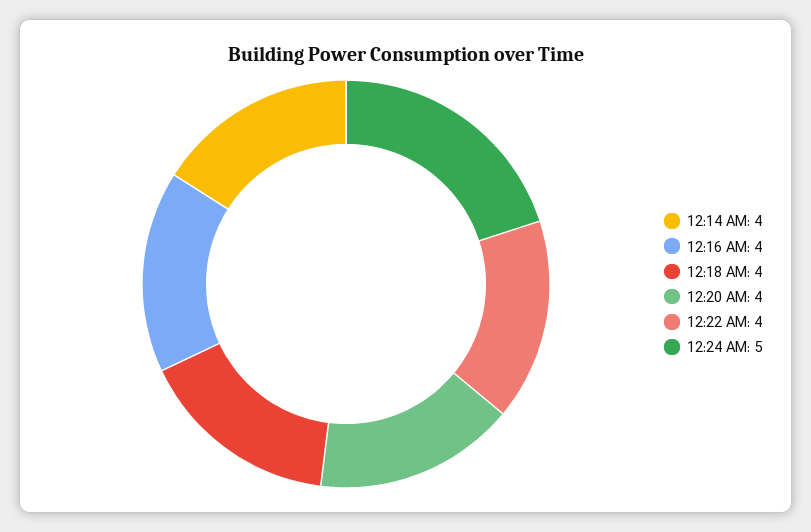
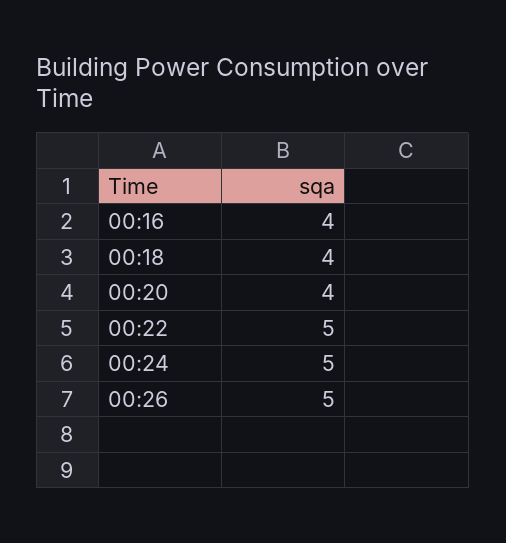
12:14 AM: 4 -> none
12:22 AM: 4 -> 5
00:26: none -> 5

